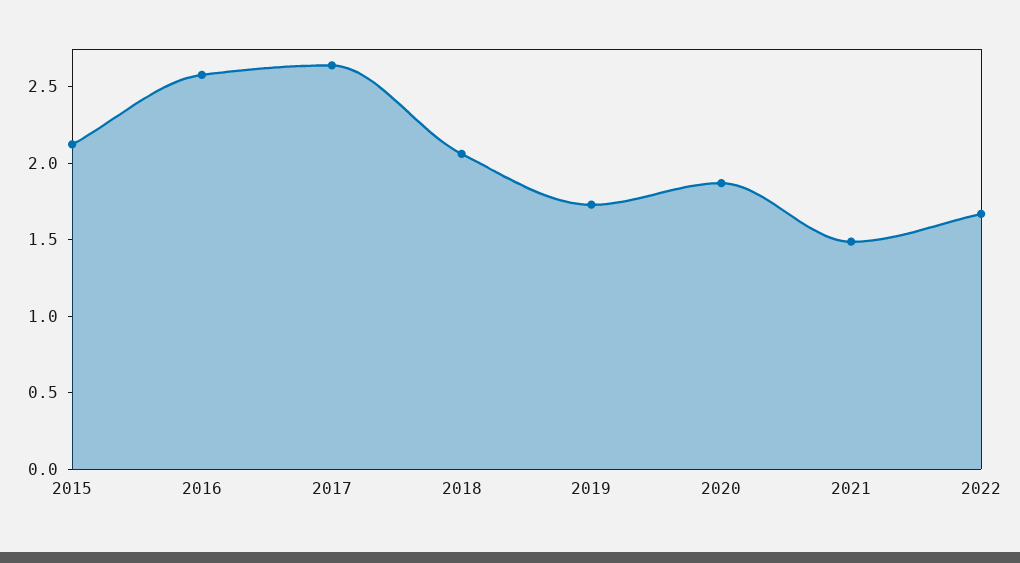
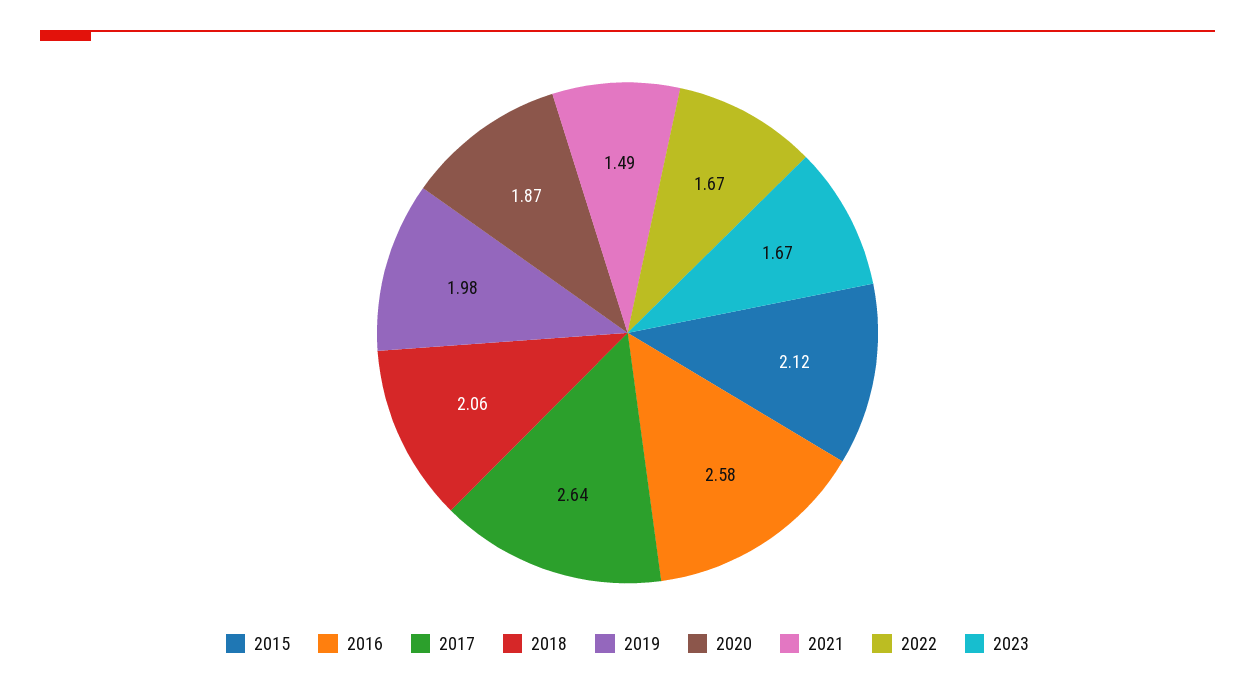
2019: 1.7 -> 1.98
2023: none -> 1.67

